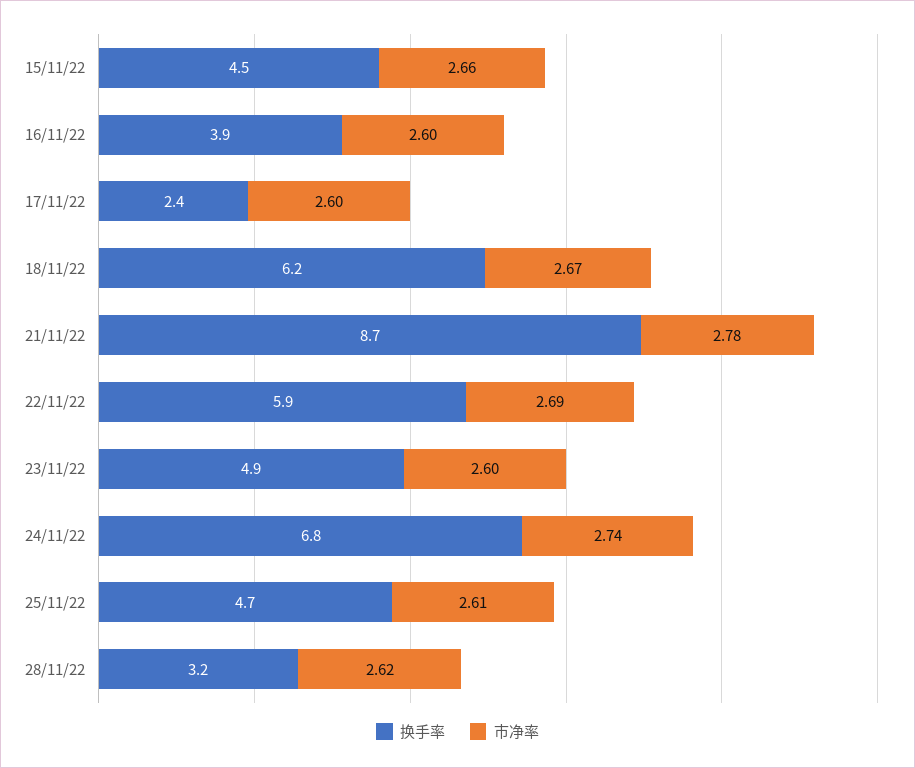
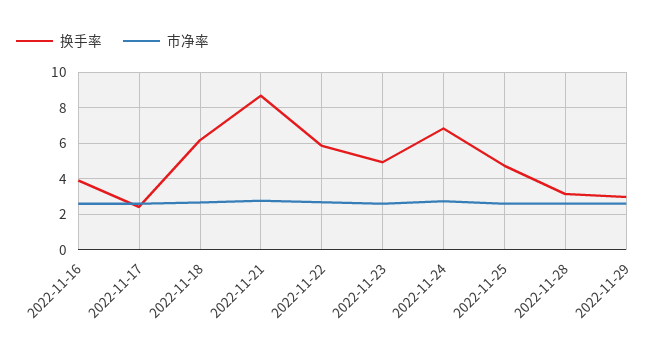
换手率, 15/11/22: 4.5 -> none
市净率, 15/11/22: 2.66 -> none
换手率, 2022-11-29: none -> 3
市净率, 2022-11-29: none -> 2.5

